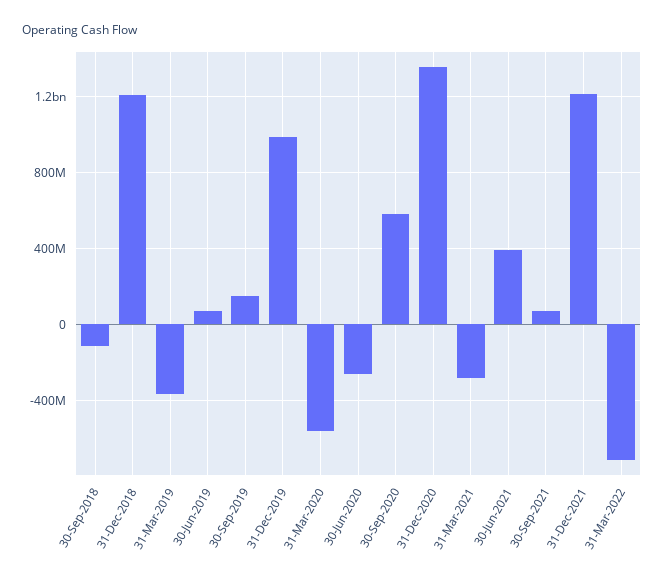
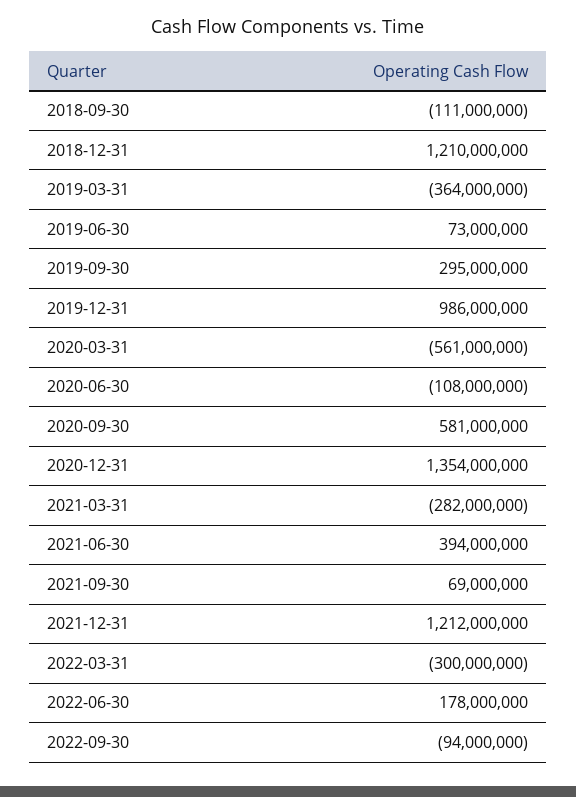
30-Sep-2019: 150000000 -> 295000000
30-Jun-2020: -250000000 -> -108000000
31-Mar-2022: -700000000 -> -300000000
2022-06-30: none -> 178000000
2022-09-30: none -> -94000000

